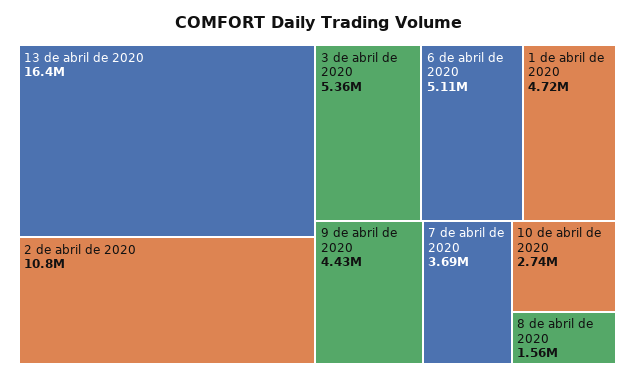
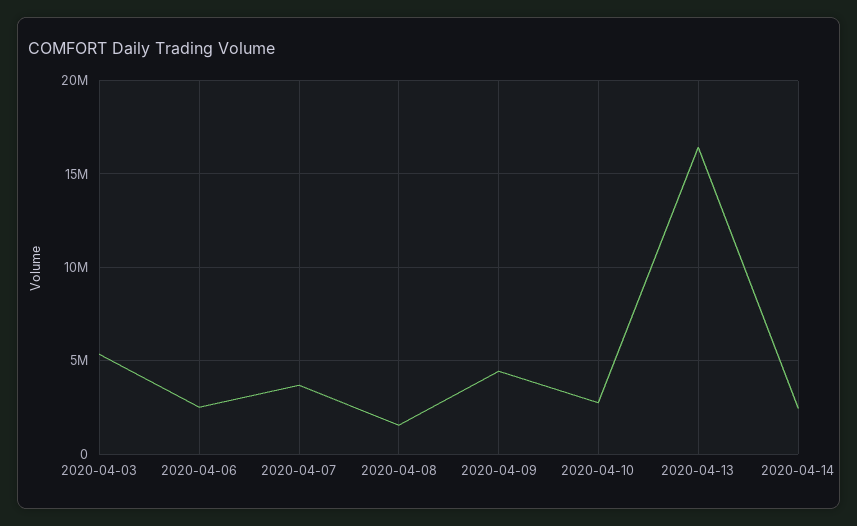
2 de abril de 2020: 10800000 -> none
6 de abril de 2020: 5110000 -> 2500000
1 de abril de 2020: 4720000 -> none
2020-04-14: none -> 2500000

